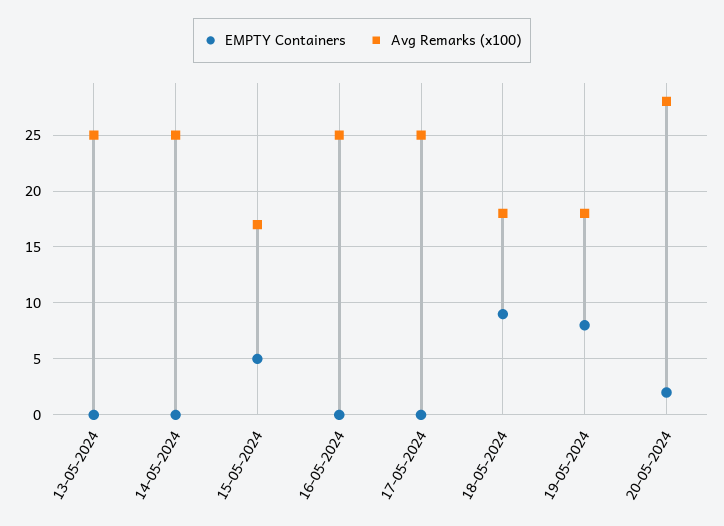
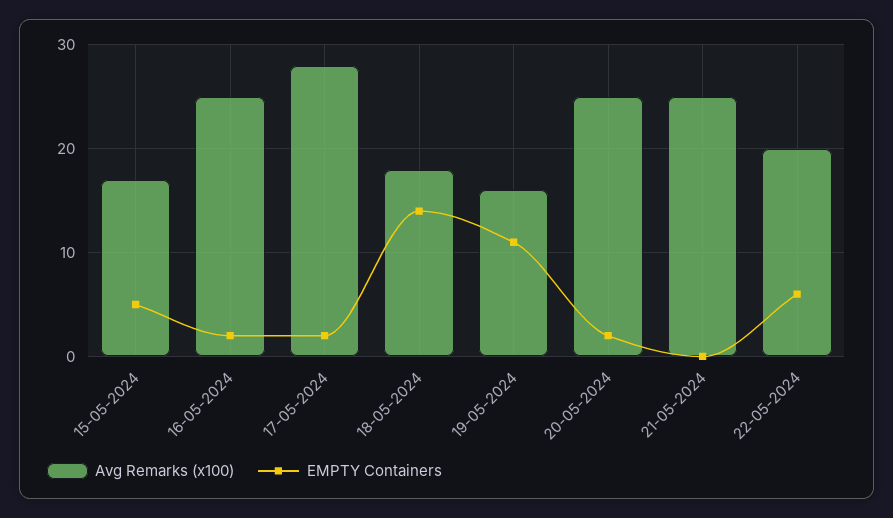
EMPTY Containers, 13-05-2024: 0 -> none
Avg Remarks (x100), 13-05-2024: 25 -> none
EMPTY Containers, 14-05-2024: 0 -> none
Avg Remarks (x100), 14-05-2024: 25 -> none
EMPTY Containers, 16-05-2024: 0 -> 2
EMPTY Containers, 17-05-2024: 0 -> 2
Avg Remarks (x100), 17-05-2024: 25 -> 28
EMPTY Containers, 18-05-2024: 9 -> 14
EMPTY Containers, 19-05-2024: 8 -> 11
Avg Remarks (x100), 19-05-2024: 18 -> 16
Avg Remarks (x100), 20-05-2024: 28 -> 25
Avg Remarks (x100), 21-05-2024: none -> 25
EMPTY Containers, 21-05-2024: none -> 0
Avg Remarks (x100), 22-05-2024: none -> 20
EMPTY Containers, 22-05-2024: none -> 6

